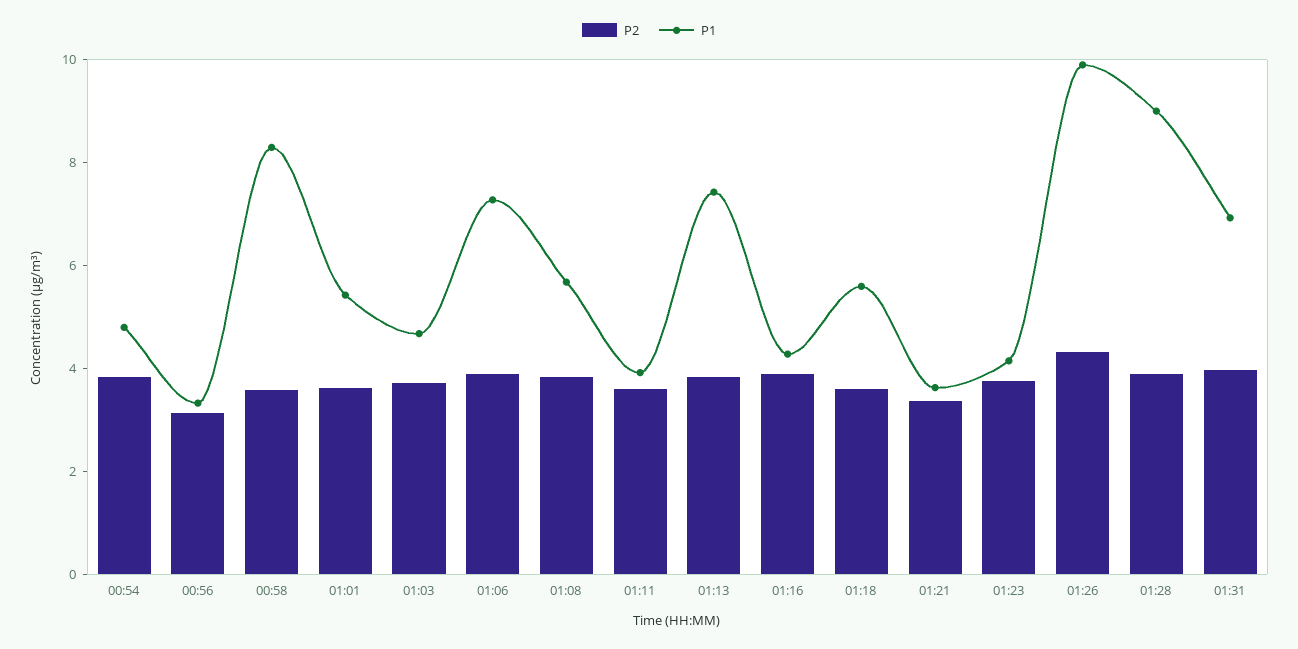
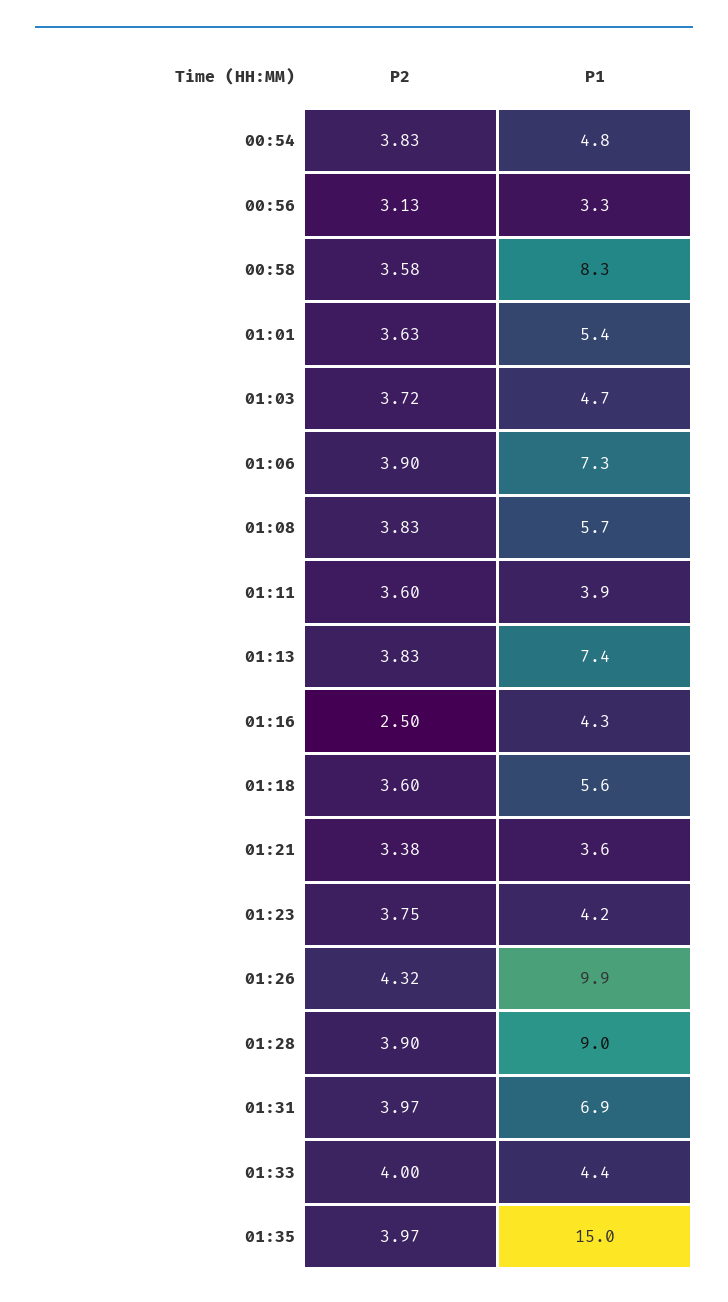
P2, 01:16: 4 -> 2.5
P2, 01:33: none -> 4
P1, 01:33: none -> 4.4
P2, 01:35: none -> 3.97
P1, 01:35: none -> 15

